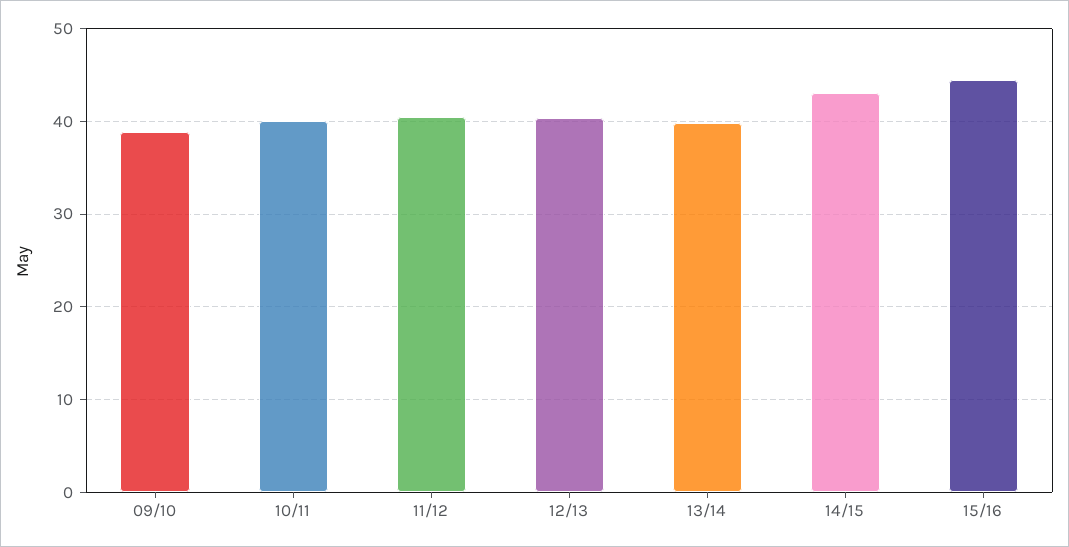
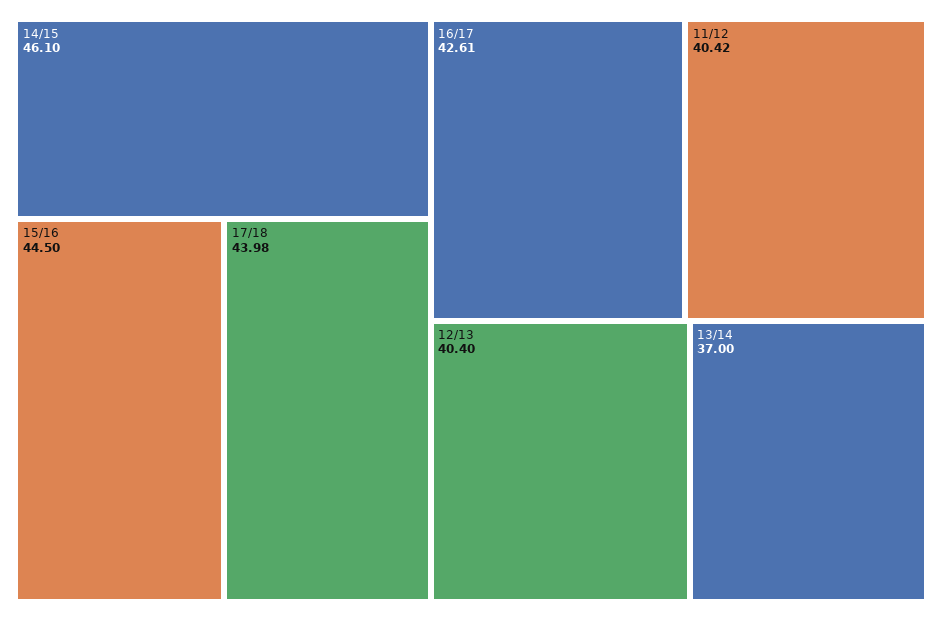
09/10: 39 -> none
10/11: 40 -> none
13/14: 40 -> 37
14/15: 43 -> 46.1
17/18: none -> 43.98
16/17: none -> 42.61

